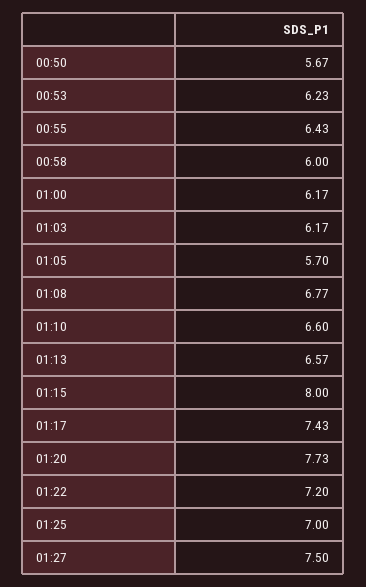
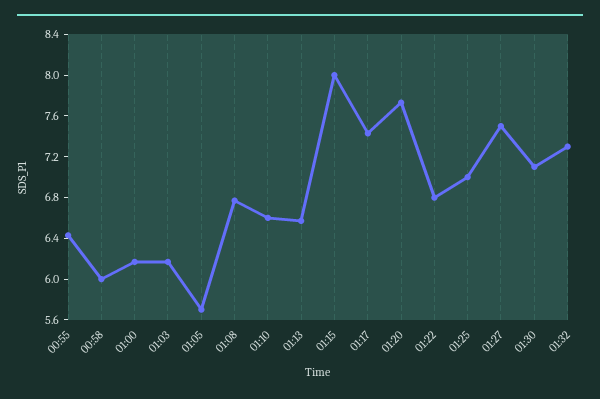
00:50: 5.67 -> none
00:53: 6.23 -> none
01:22: 7.2 -> 6.8
01:30: none -> 7.1
01:32: none -> 7.3

